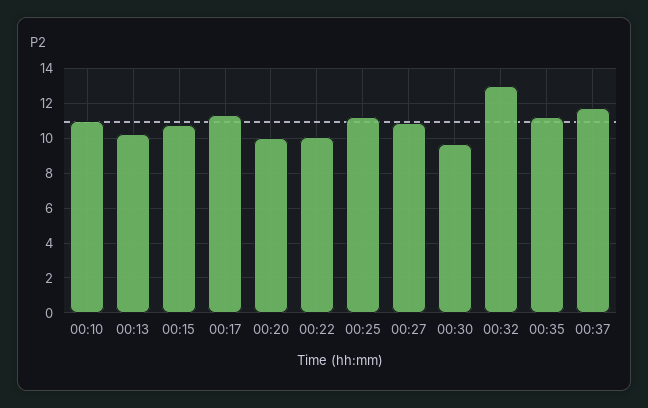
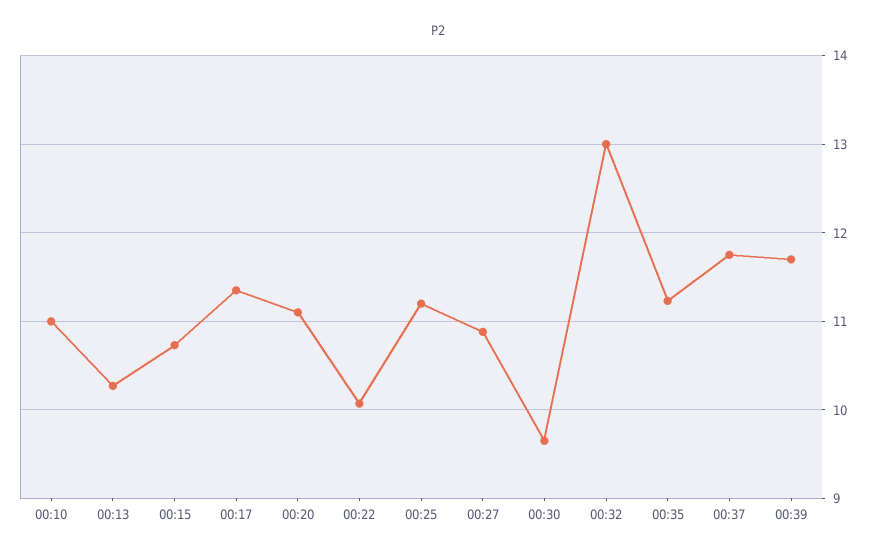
00:20: 10 -> 11.1
00:39: none -> 11.7

